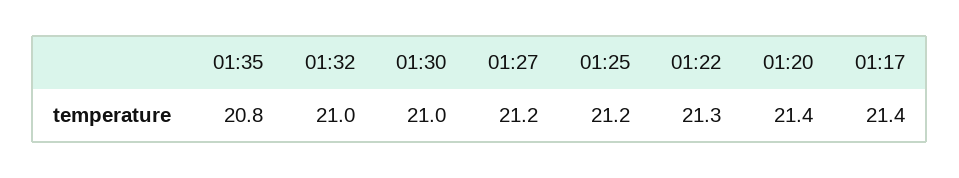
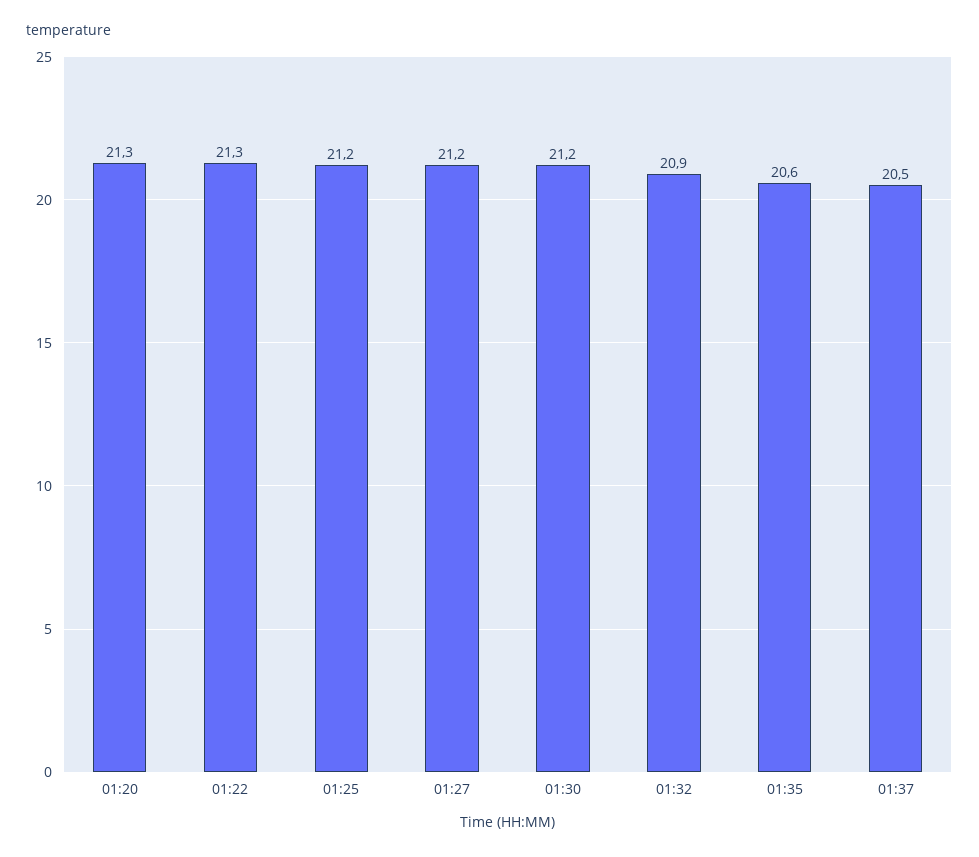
01:35: 20.8 -> 20.6
01:32: 21 -> 20.9
01:30: 21 -> 21.2
01:20: 21.4 -> 21.3
01:17: 21.4 -> none
01:37: none -> 20.5

